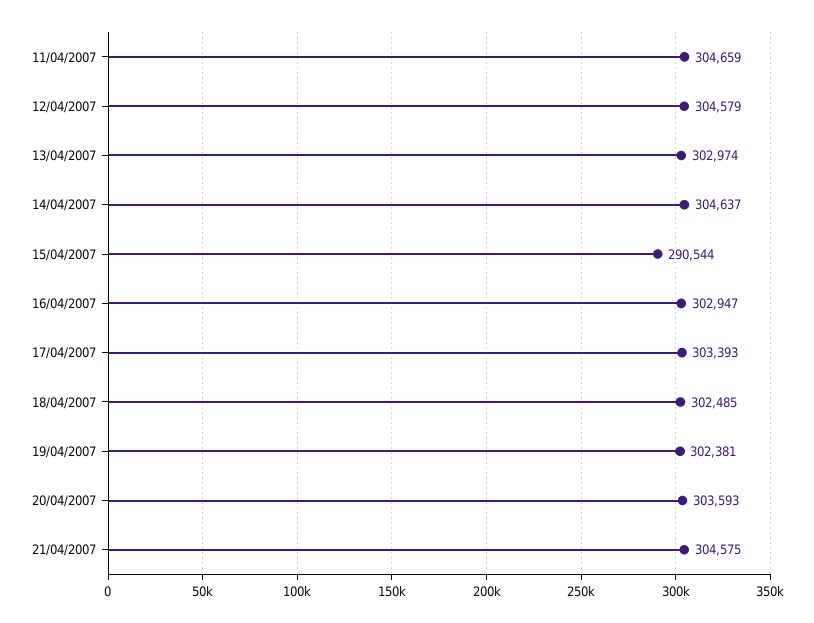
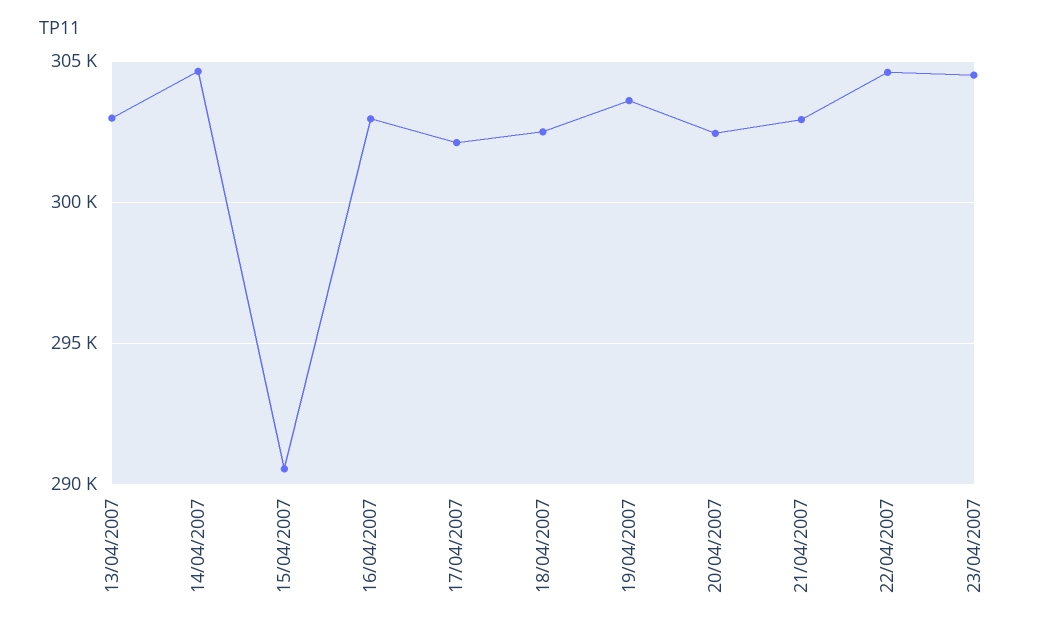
11/04/2007: 304659 -> none
12/04/2007: 304579 -> none
17/04/2007: 303393 -> 302000
19/04/2007: 302381 -> 303500
20/04/2007: 303593 -> 302500
21/04/2007: 304575 -> 303000
22/04/2007: none -> 304500
23/04/2007: none -> 304500

